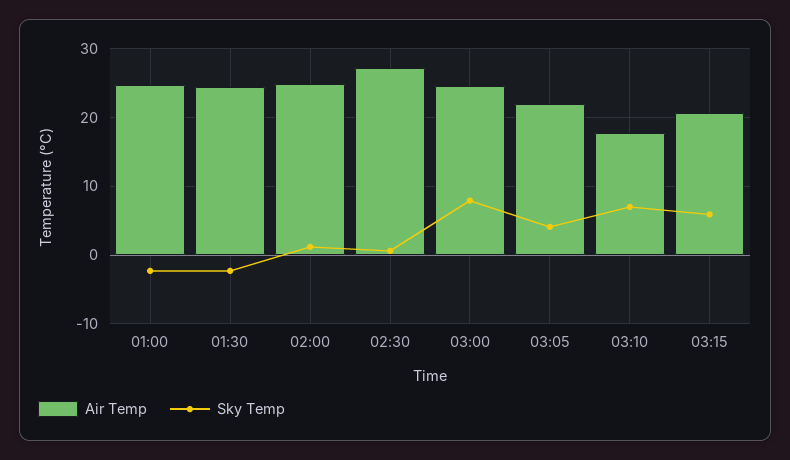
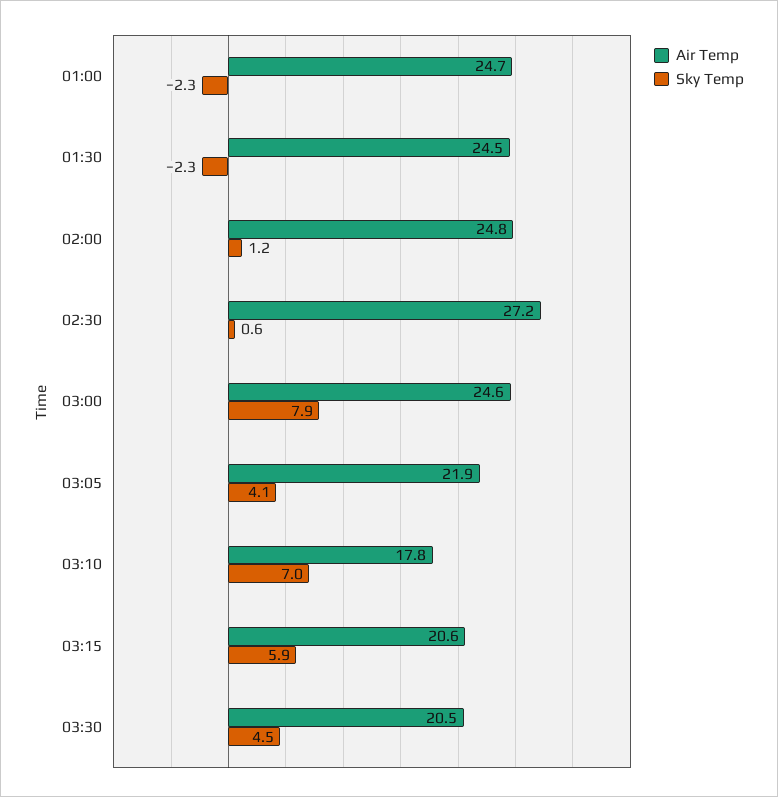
Air Temp, 03:30: none -> 20.5
Sky Temp, 03:30: none -> 4.5

